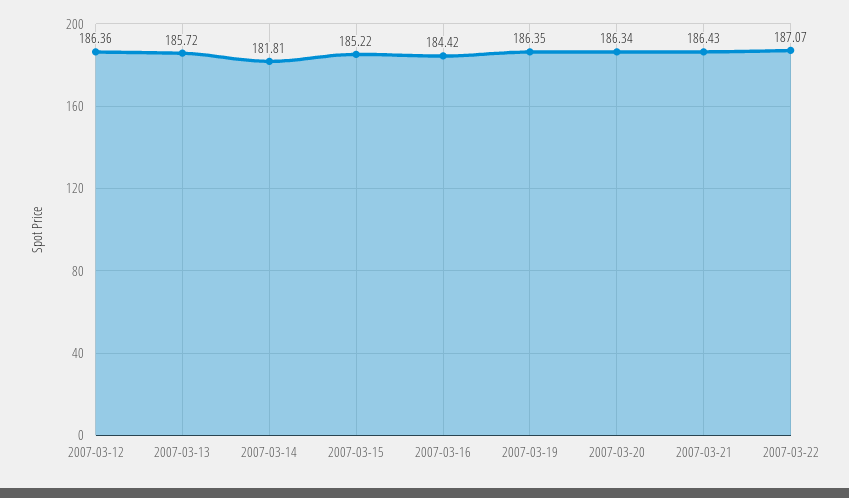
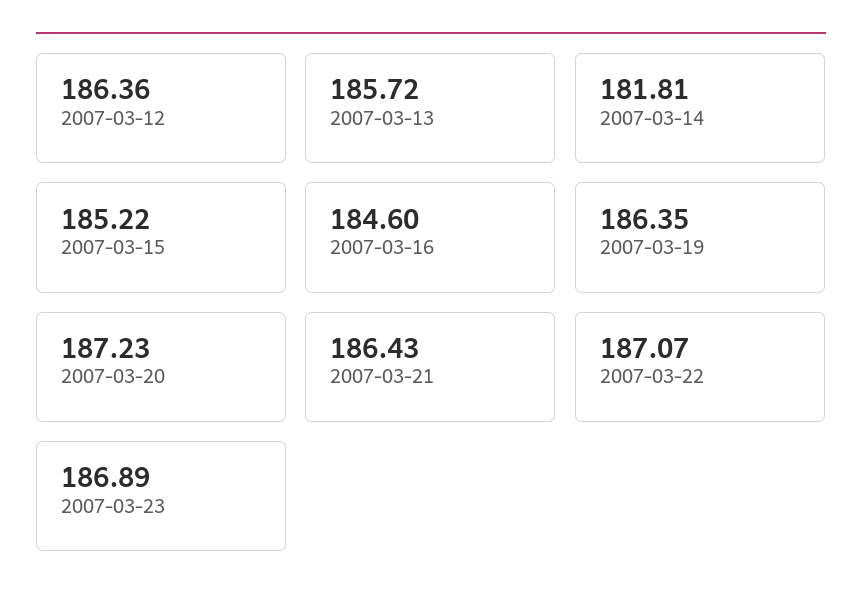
2007-03-16: 184.42 -> 184.6
2007-03-20: 186.34 -> 187.23
2007-03-23: none -> 186.89

